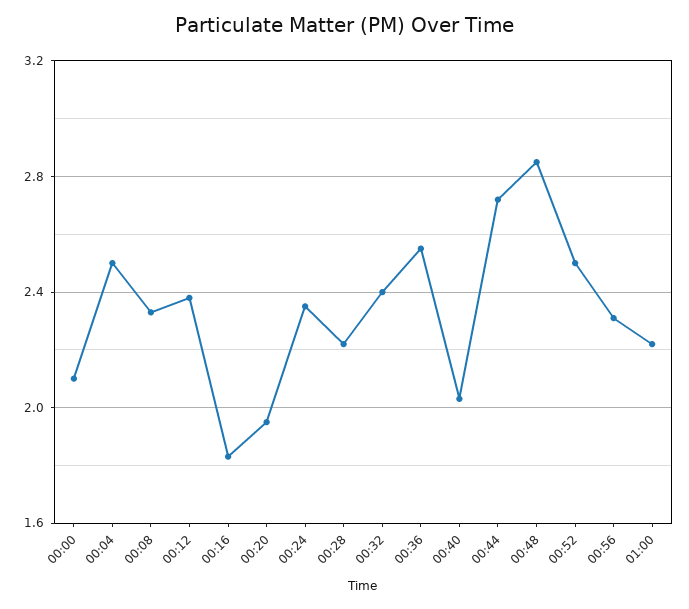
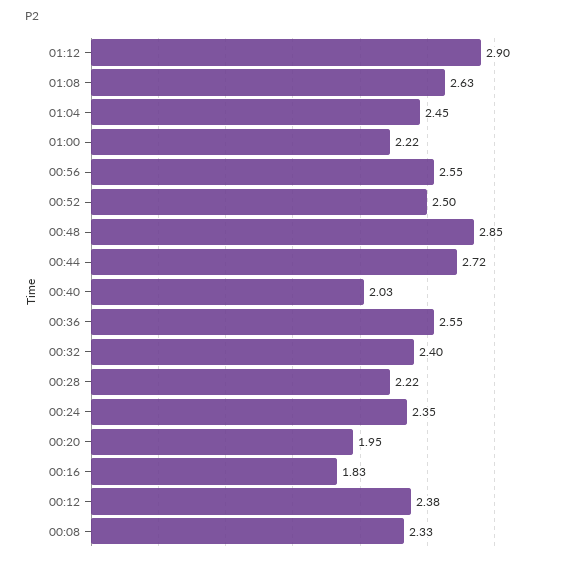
00:00: 2.1 -> none
00:04: 2.5 -> none
00:56: 2.3 -> 2.55
01:12: none -> 2.9
01:08: none -> 2.63
01:04: none -> 2.45

